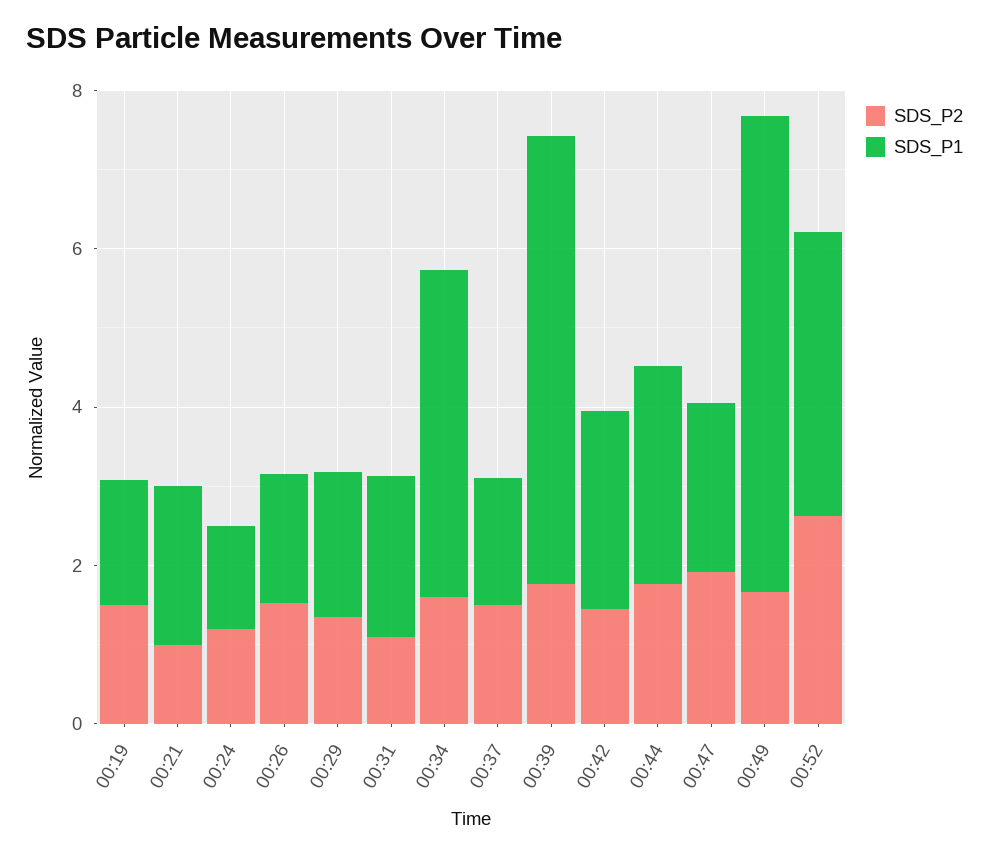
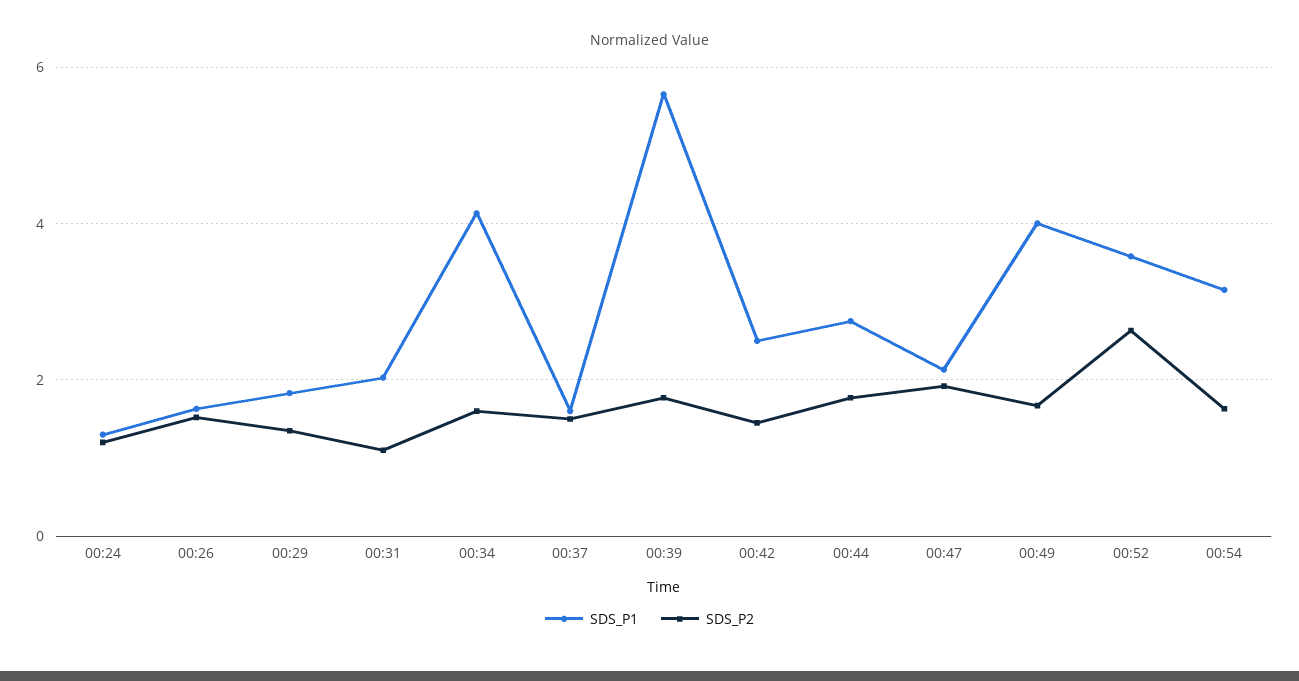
SDS_P2, 00:19: 1.5 -> none
SDS_P1, 00:19: 1.5 -> none
SDS_P2, 00:21: 1 -> none
SDS_P1, 00:21: 2 -> none
SDS_P1, 00:49: 6 -> 4
SDS_P1, 00:54: none -> 3.2
SDS_P2, 00:54: none -> 1.6

